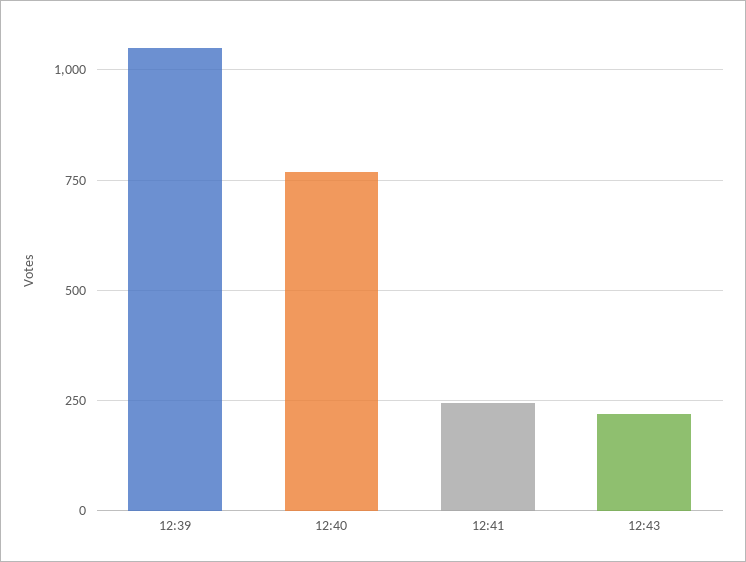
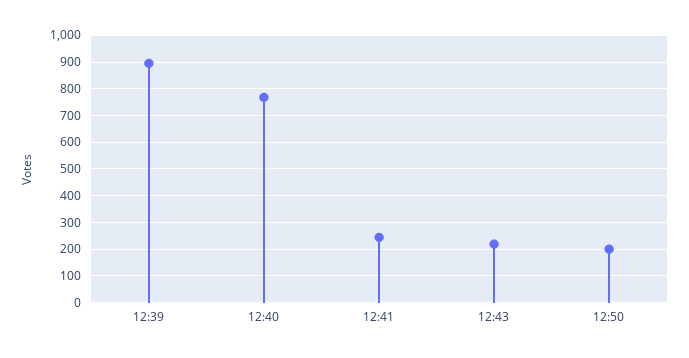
12:39: 1050 -> 900
12:50: none -> 200

